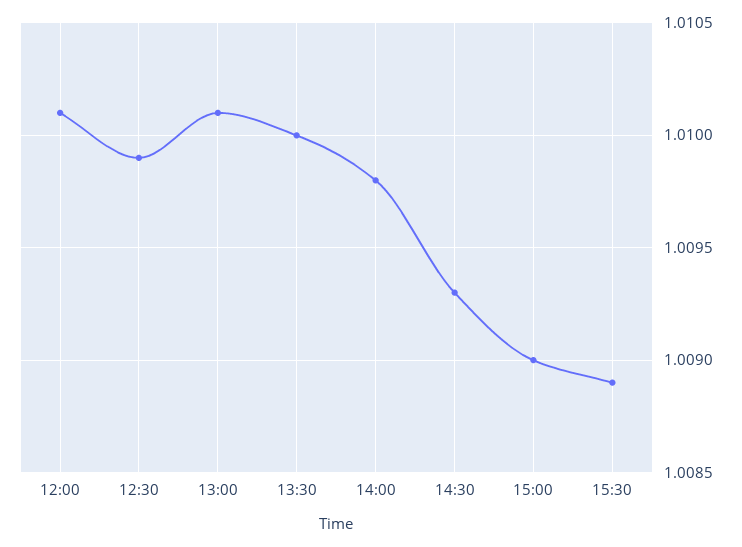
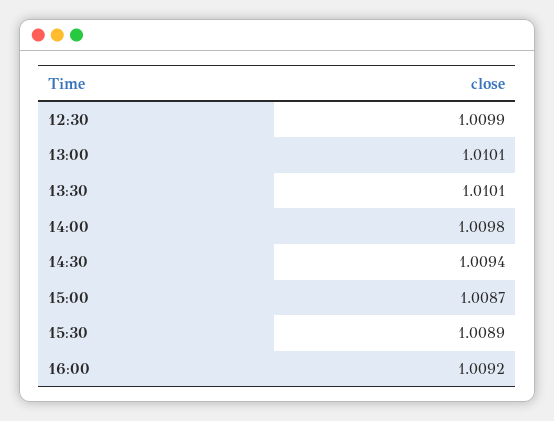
12:00: 1.0101 -> none
13:30: 1.01 -> 1.0101
14:30: 1.0093 -> 1.0094
15:00: 1.009 -> 1.0087
16:00: none -> 1.0092

